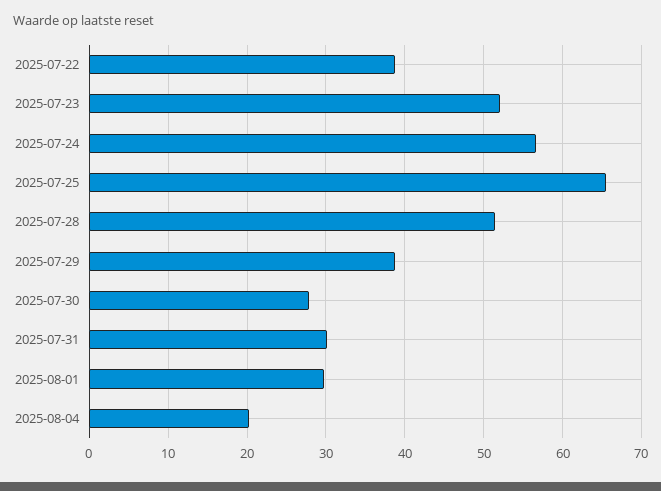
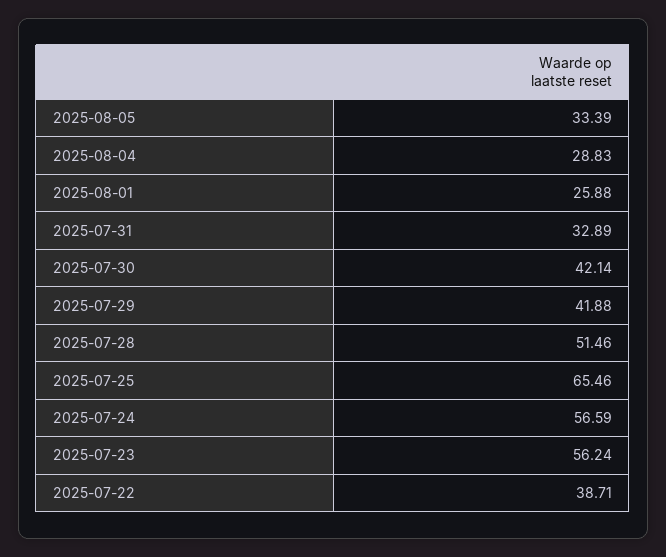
2025-07-23: 52 -> 56.24
2025-07-29: 39 -> 41.88
2025-07-30: 28 -> 42.14
2025-07-31: 30 -> 32.89
2025-08-01: 30 -> 25.88
2025-08-04: 20 -> 28.83
2025-08-05: none -> 33.39

